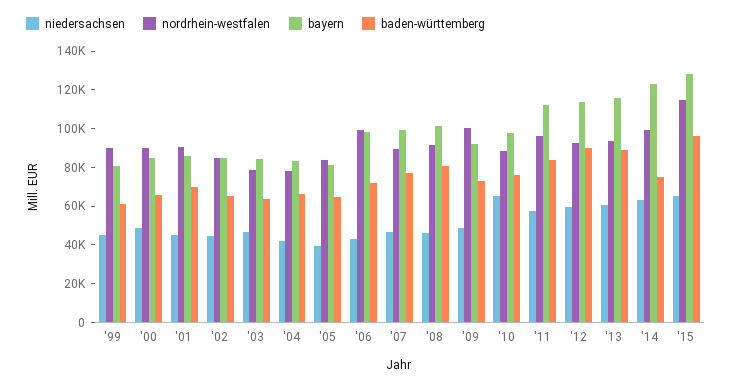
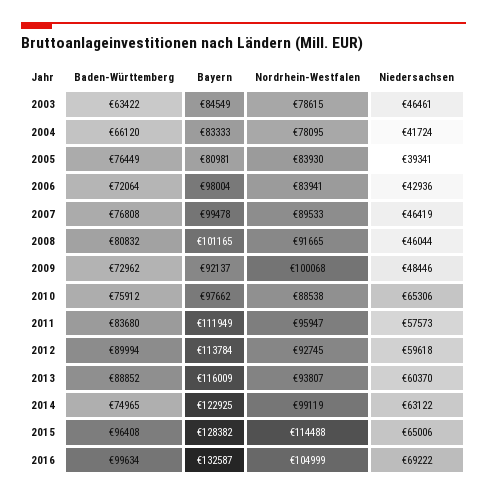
niedersachsen, '99: 45000 -> none
nordrhein-westfalen, '99: 90000 -> none
bayern, '99: 80000 -> none
baden-württemberg, '99: 60000 -> none
niedersachsen, '00: 50000 -> none
nordrhein-westfalen, '00: 90000 -> none
bayern, '00: 85000 -> none
baden-württemberg, '00: 65000 -> none
niedersachsen, '01: 45000 -> none
nordrhein-westfalen, '01: 90000 -> none
bayern, '01: 85000 -> none
baden-württemberg, '01: 70000 -> none
niedersachsen, '02: 45000 -> none
nordrhein-westfalen, '02: 85000 -> none
bayern, '02: 85000 -> none
baden-württemberg, '02: 65000 -> none
baden-württemberg, '05: 65000 -> 76449
nordrhein-westfalen, '06: 100000 -> 83941
baden-württemberg, 2016: none -> 99634
bayern, 2016: none -> 132587
nordrhein-westfalen, 2016: none -> 104999
niedersachsen, 2016: none -> 69222

